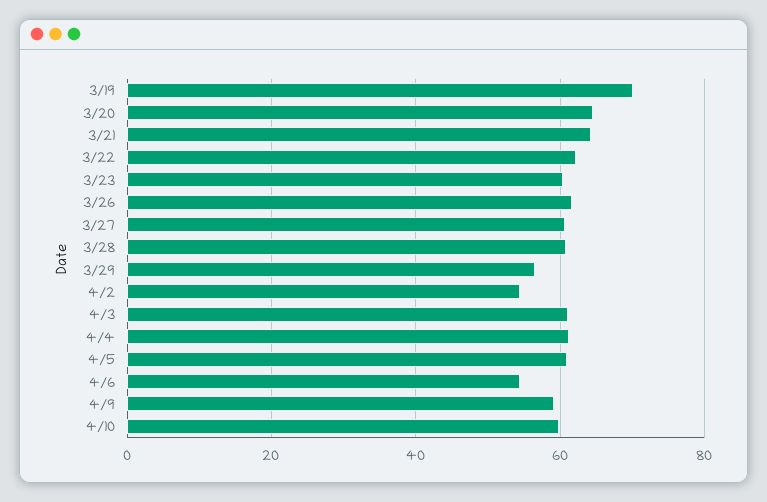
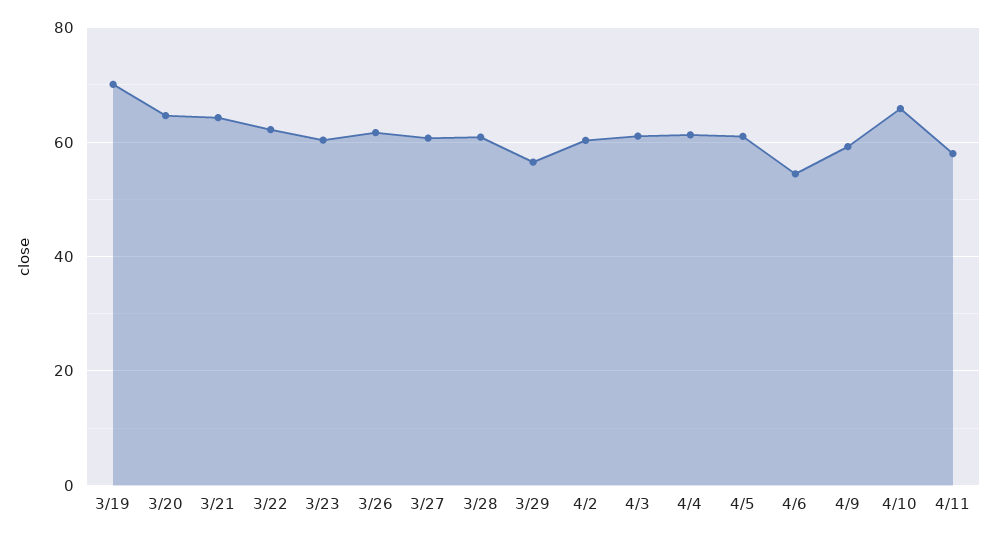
4/2: 54 -> 60
4/10: 60 -> 66
4/11: none -> 58

